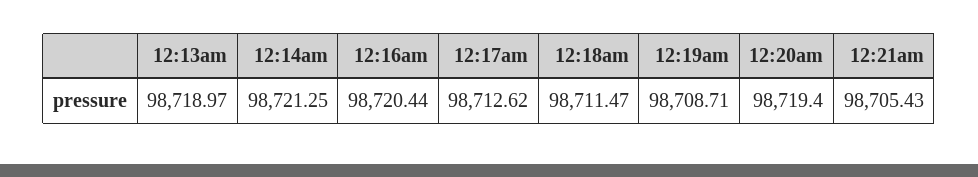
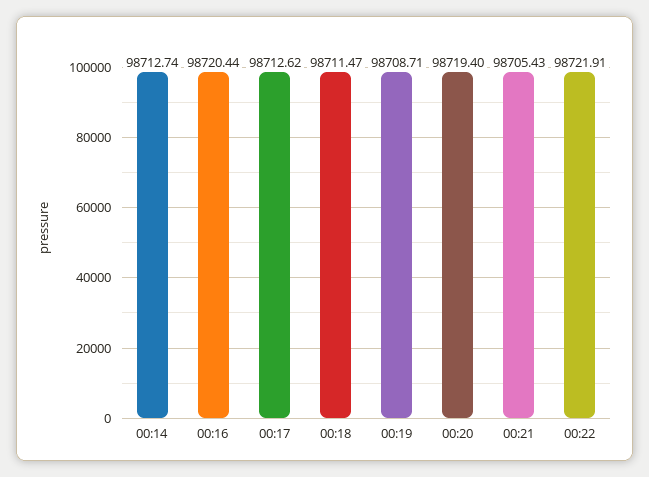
12:13am: 98718.97 -> none
12:14am: 98721.25 -> 98712.74
00:22: none -> 98721.91

